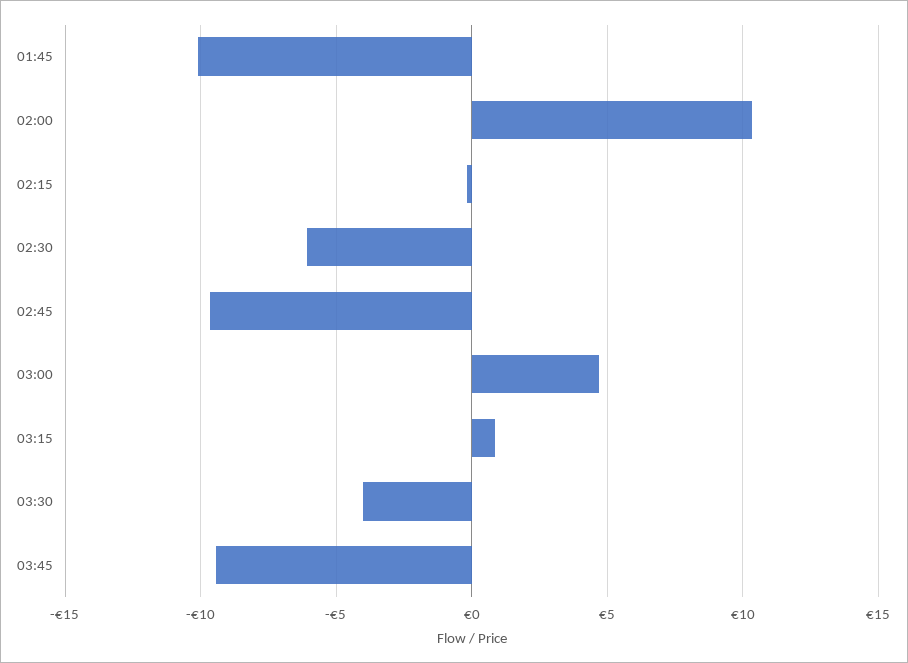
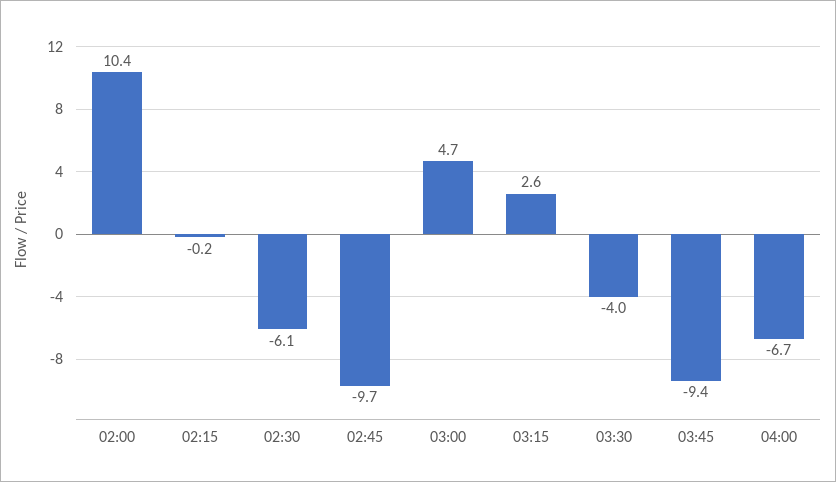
01:45: -10 -> none
03:15: 1 -> 2.6
04:00: none -> -6.7

